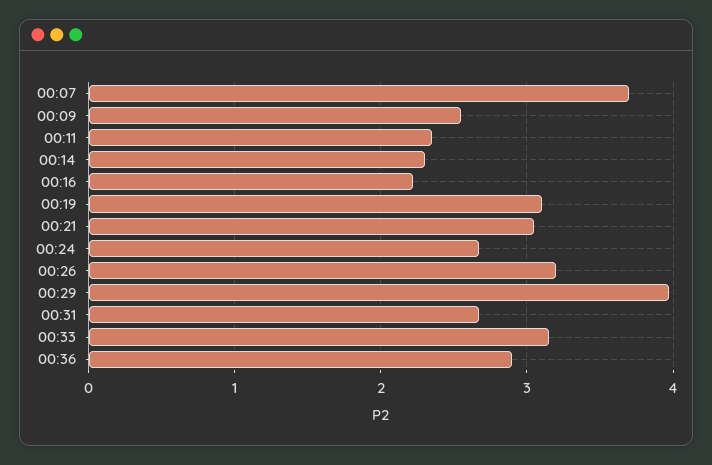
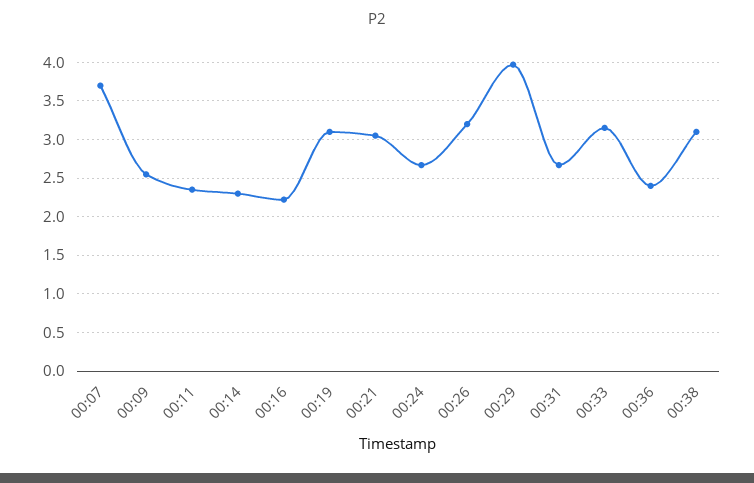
00:36: 2.9 -> 2.4
00:38: none -> 3.1

